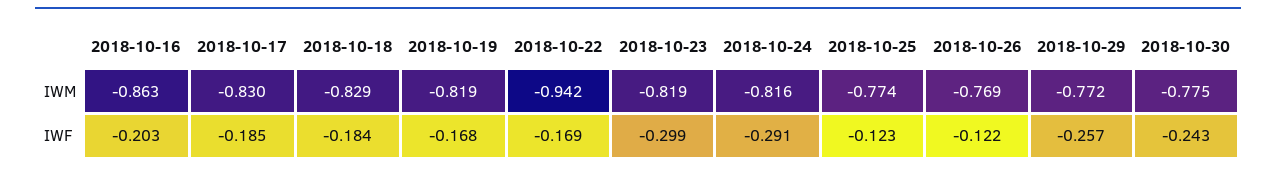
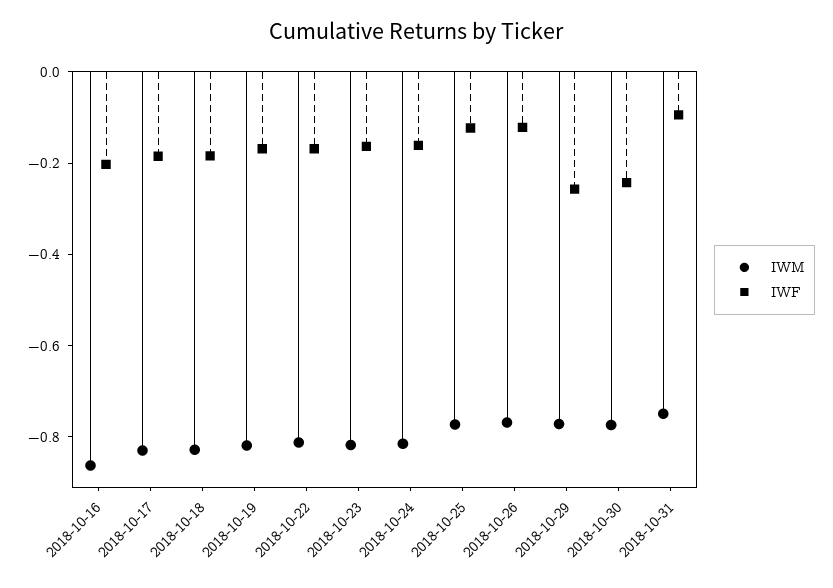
IWM, 2018-10-22: -0.942 -> -0.8
IWF, 2018-10-23: -0.299 -> -0.15
IWF, 2018-10-24: -0.291 -> -0.15
IWM, 2018-10-31: none -> -0.75
IWF, 2018-10-31: none -> -0.1

